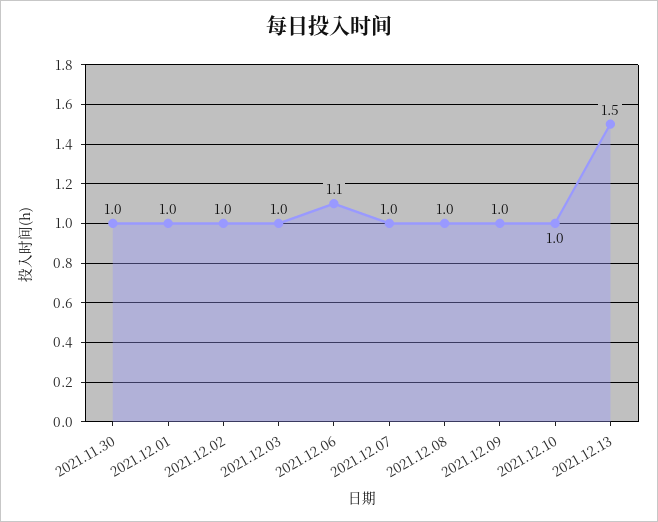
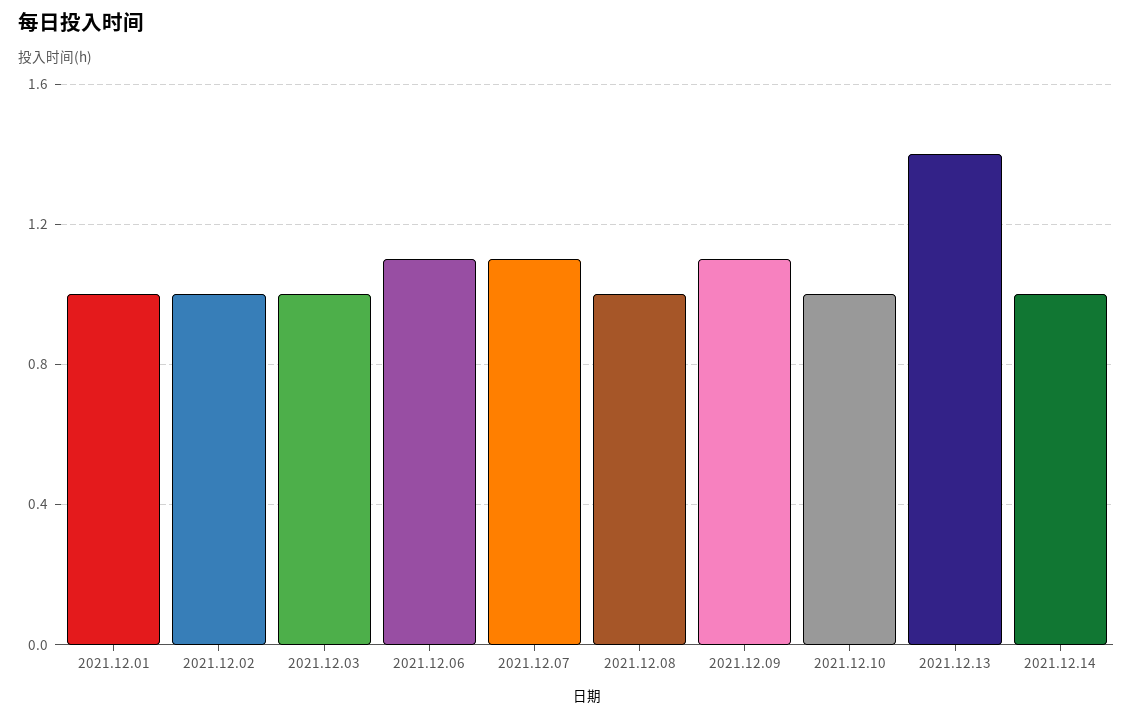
2021.11.30: 1 -> none
2021.12.07: 1 -> 1.1
2021.12.09: 1 -> 1.1
2021.12.13: 1.5 -> 1.4
2021.12.14: none -> 1

